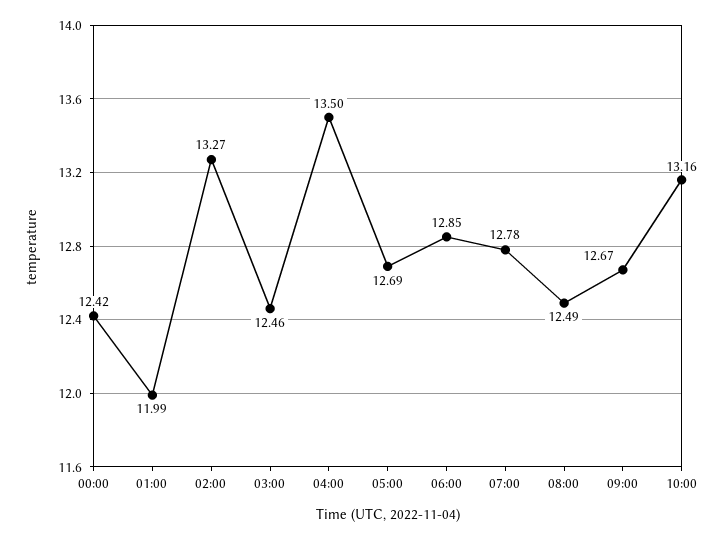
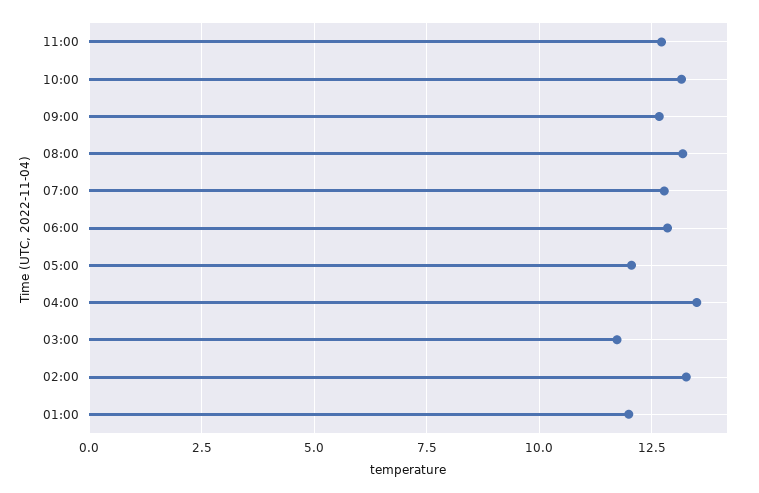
00:00: 12.42 -> none
03:00: 12.46 -> 11.75
05:00: 12.69 -> 12
08:00: 12.49 -> 13.25
11:00: none -> 12.75

